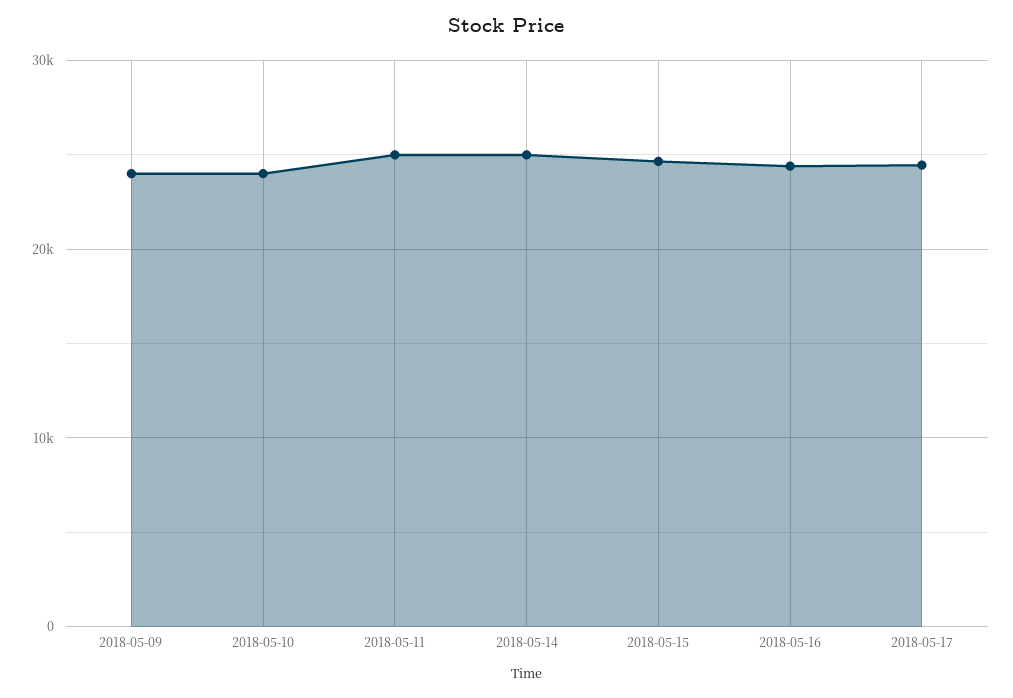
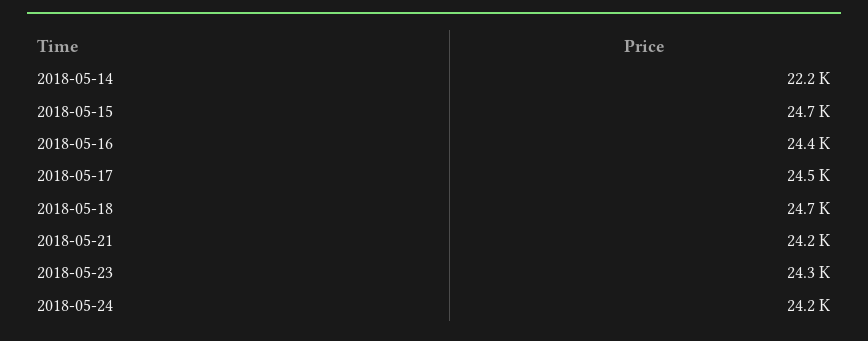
2018-05-09: 24000 -> none
2018-05-10: 24000 -> none
2018-05-11: 25000 -> none
2018-05-14: 25000 -> 22200
2018-05-18: none -> 24700
2018-05-21: none -> 24200
2018-05-23: none -> 24300
2018-05-24: none -> 24200

